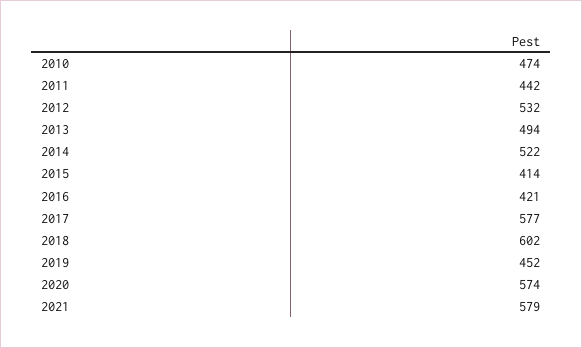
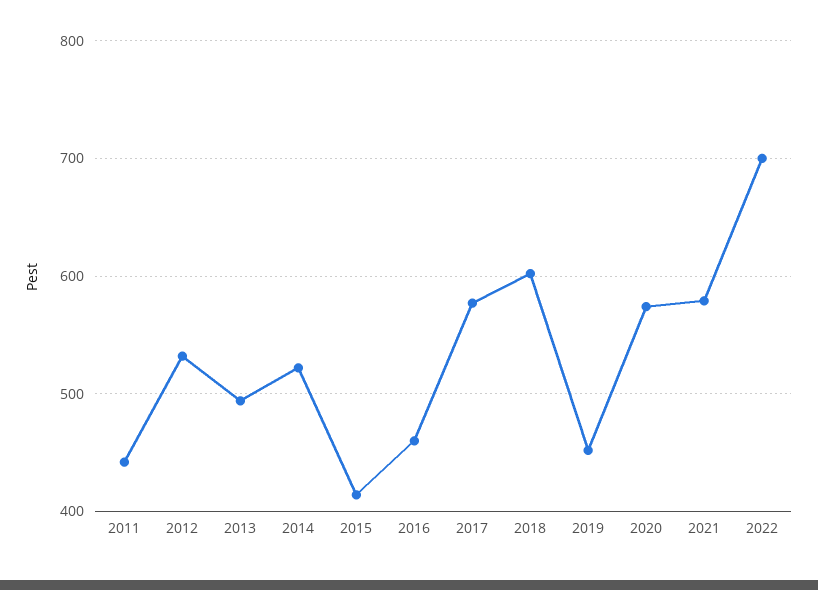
2010: 474 -> none
2016: 421 -> 460
2022: none -> 700

